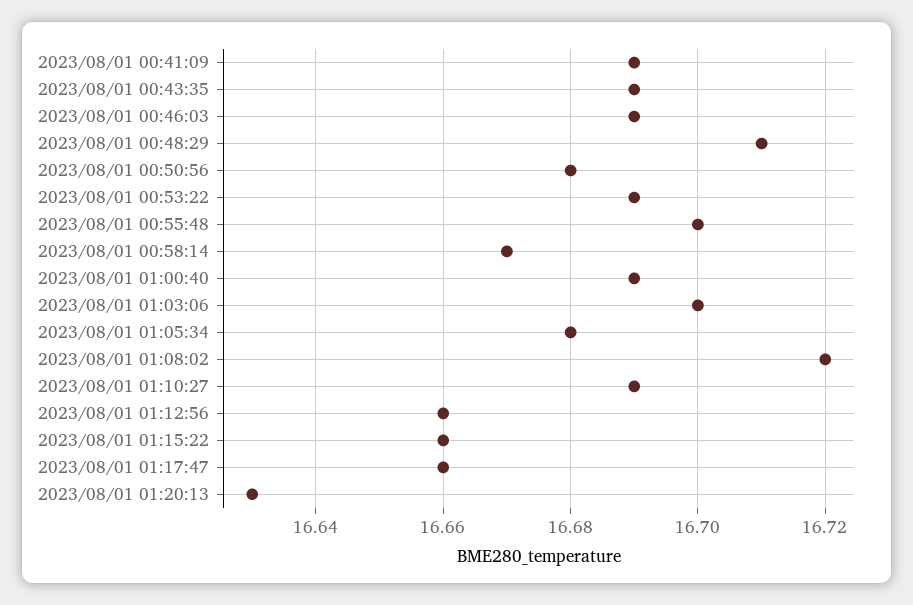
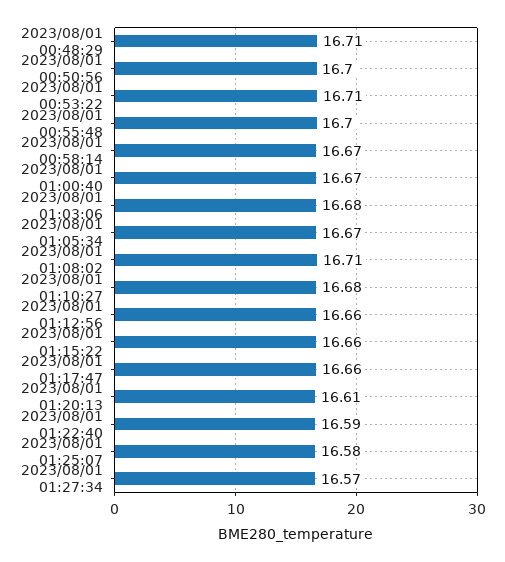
2023/08/01 00:41:09: 16.69 -> none
2023/08/01 00:43:35: 16.69 -> none
2023/08/01 00:46:03: 16.69 -> none
2023/08/01 00:50:56: 16.68 -> 16.7
2023/08/01 00:53:22: 16.69 -> 16.71
2023/08/01 01:00:40: 16.69 -> 16.67
2023/08/01 01:03:06: 16.7 -> 16.68
2023/08/01 01:05:34: 16.68 -> 16.67
2023/08/01 01:08:02: 16.72 -> 16.71
2023/08/01 01:10:27: 16.69 -> 16.68
2023/08/01 01:20:13: 16.63 -> 16.61
2023/08/01 01:22:40: none -> 16.59
2023/08/01 01:25:07: none -> 16.58
2023/08/01 01:27:34: none -> 16.57

